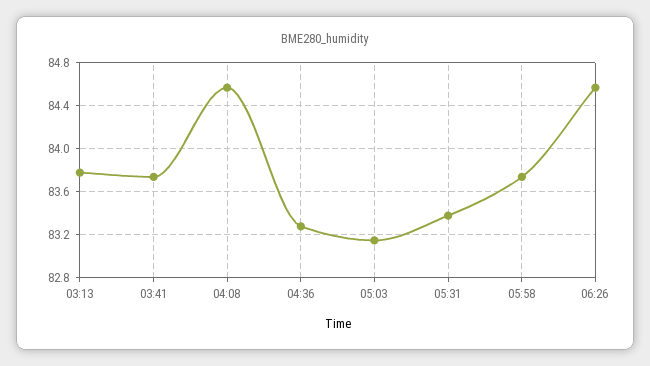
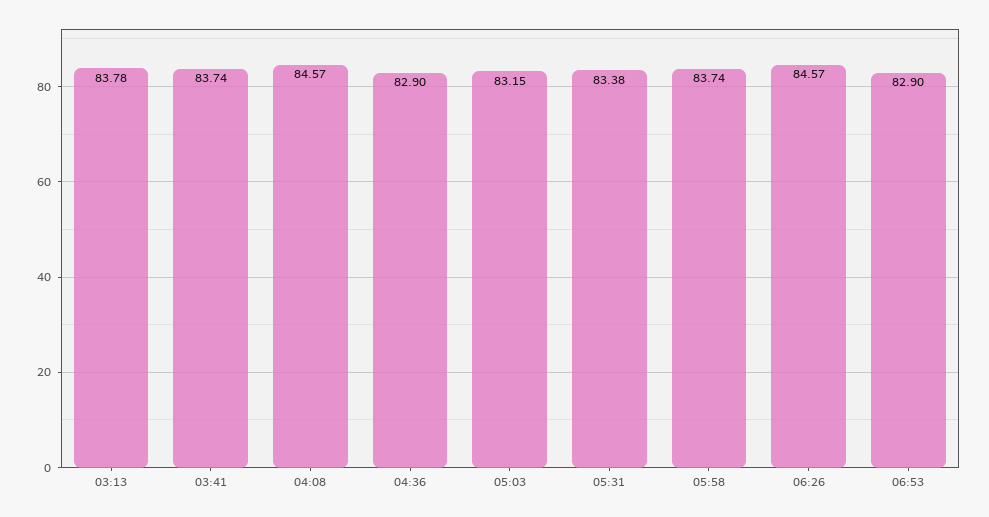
04:36: 83.3 -> 82.9
06:53: none -> 82.9

